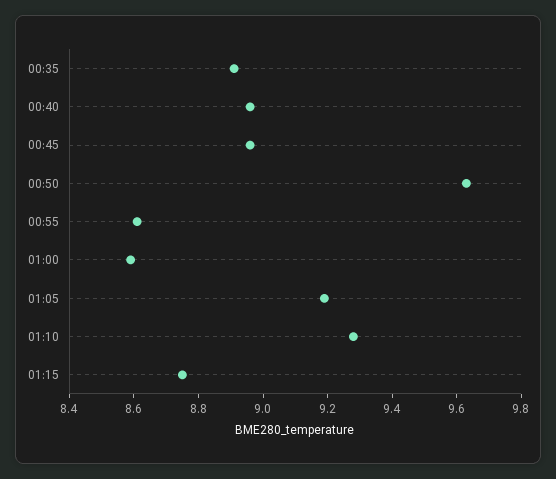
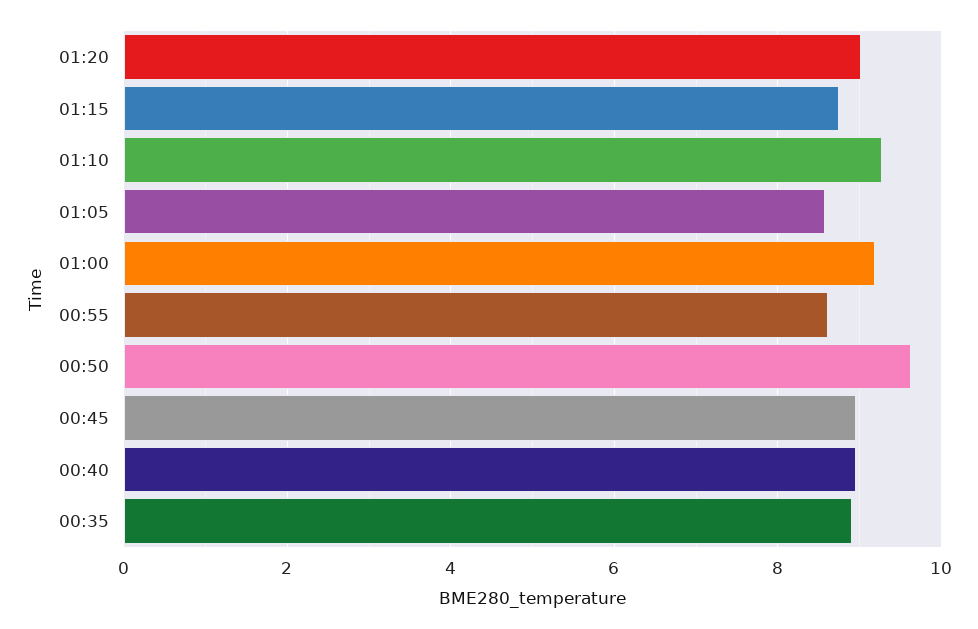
01:00: 8.6 -> 9.2
01:05: 9.2 -> 8.6
01:20: none -> 9

